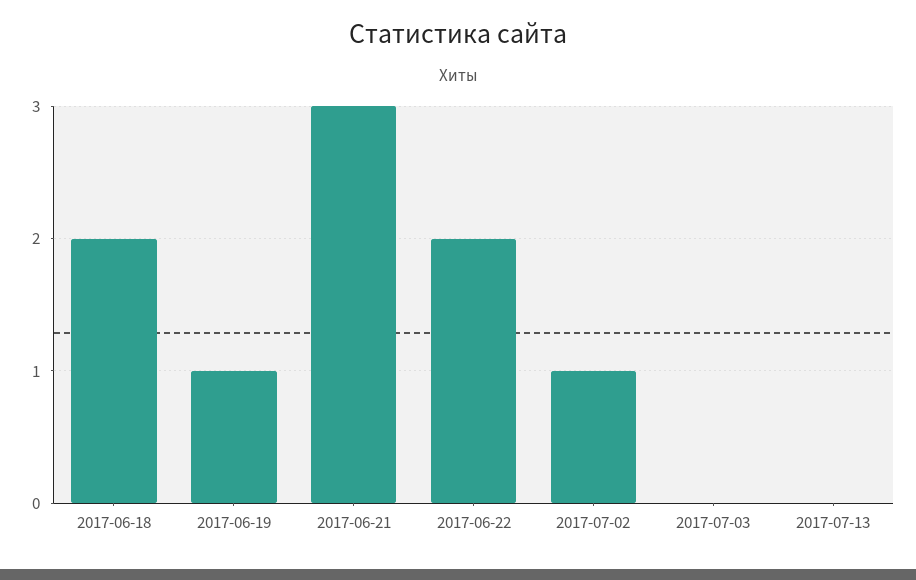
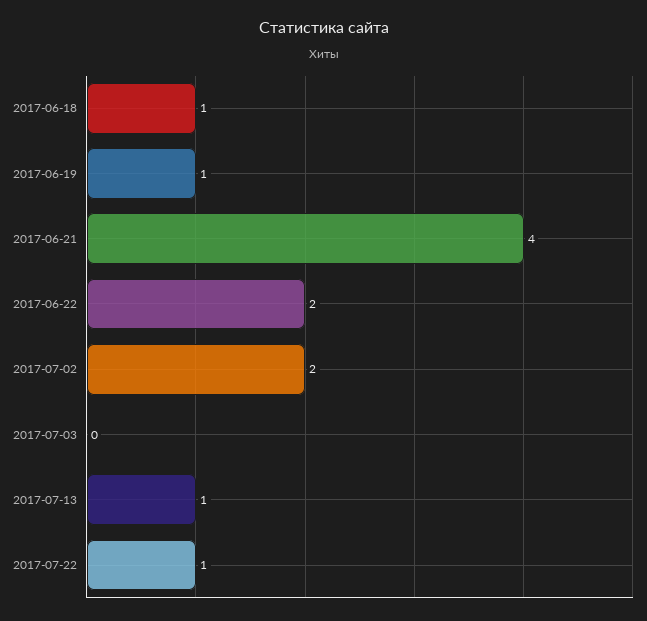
2017-06-18: 2 -> 1
2017-06-21: 3 -> 4
2017-07-02: 1 -> 2
2017-07-13: 0 -> 1
2017-07-22: none -> 1

